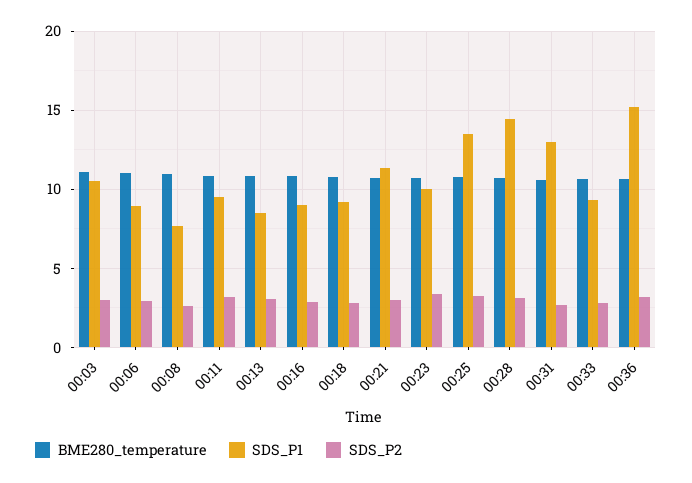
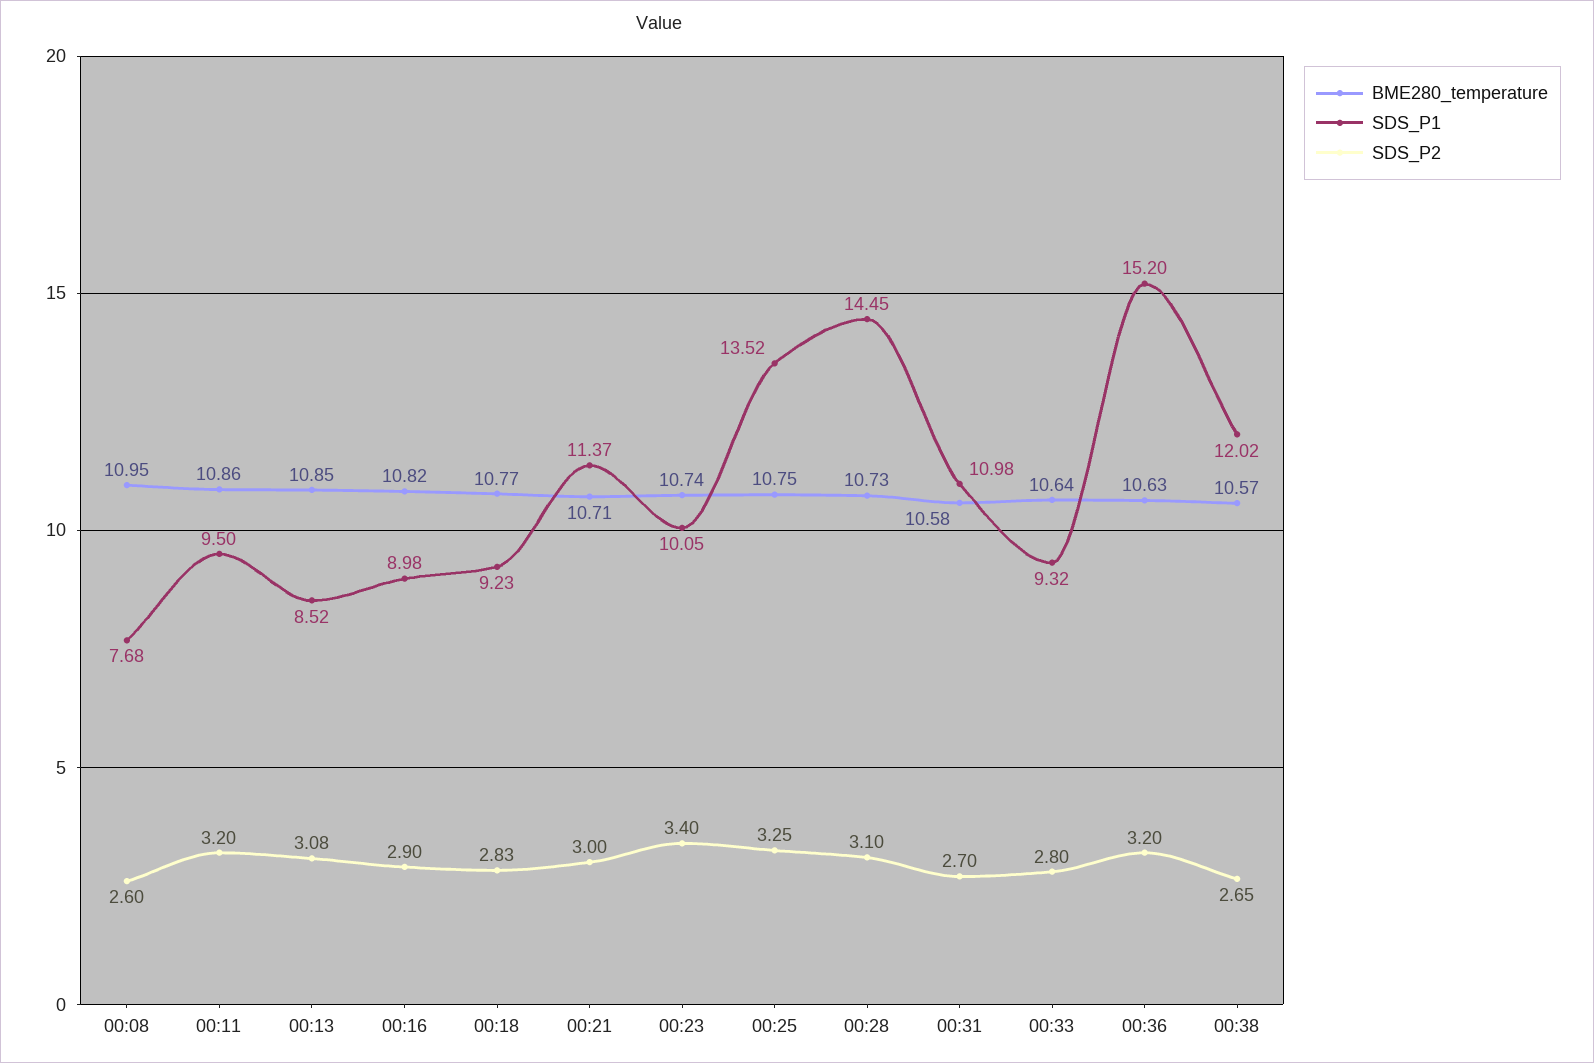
BME280_temperature, 00:03: 11 -> none
SDS_P1, 00:03: 10.5 -> none
SDS_P2, 00:03: 3 -> none
BME280_temperature, 00:06: 11 -> none
SDS_P1, 00:06: 9 -> none
SDS_P2, 00:06: 3 -> none
SDS_P1, 00:31: 13 -> 10.98
BME280_temperature, 00:38: none -> 10.57
SDS_P1, 00:38: none -> 12.02
SDS_P2, 00:38: none -> 2.65

